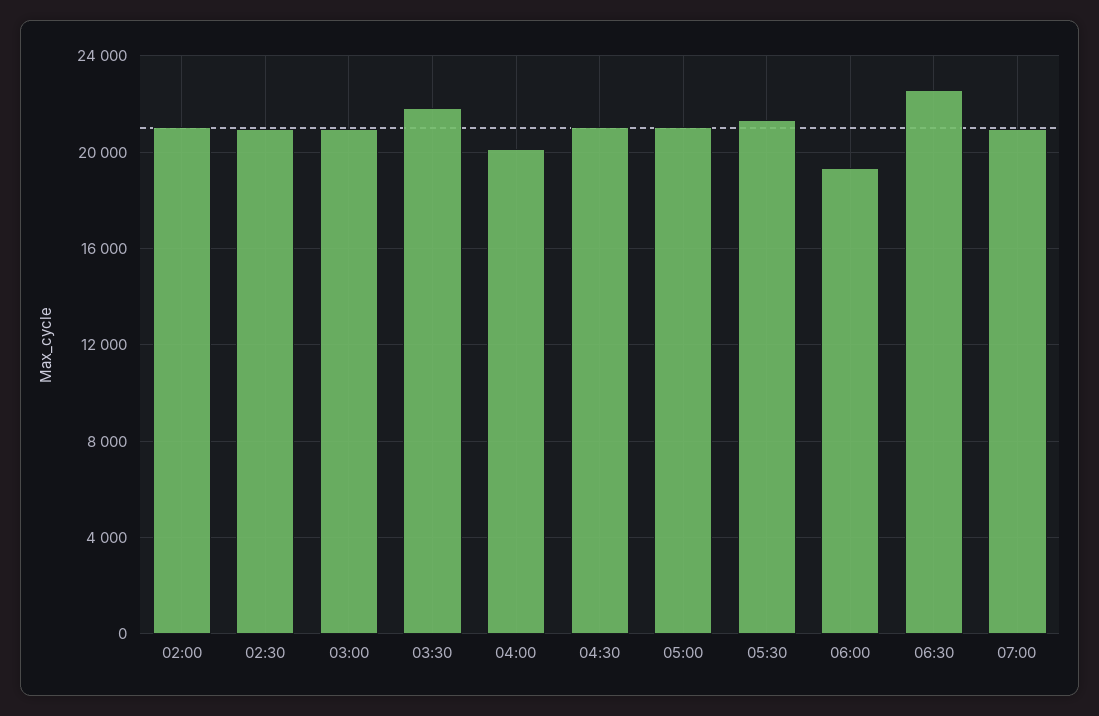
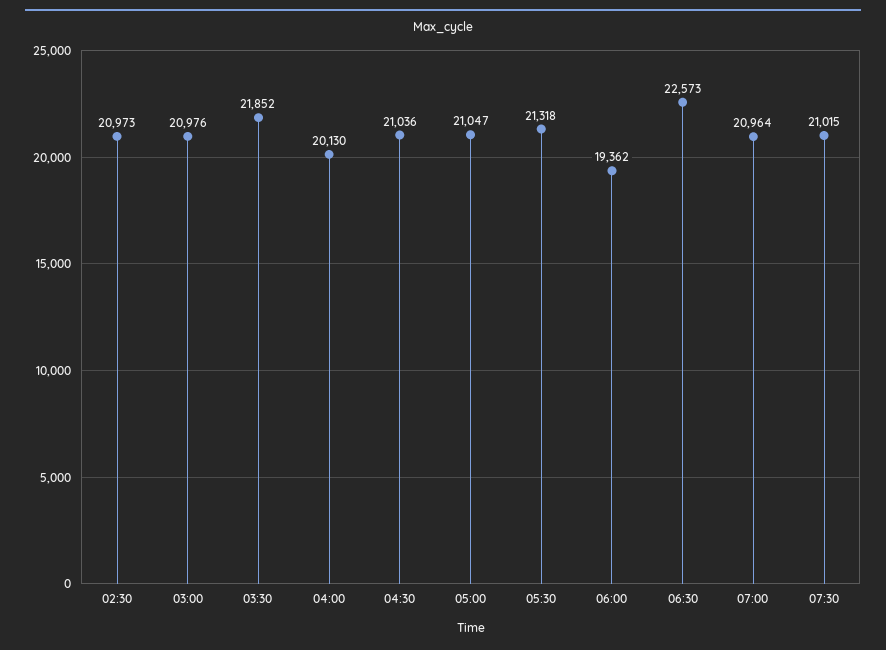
02:00: 21000 -> none
07:30: none -> 21015

